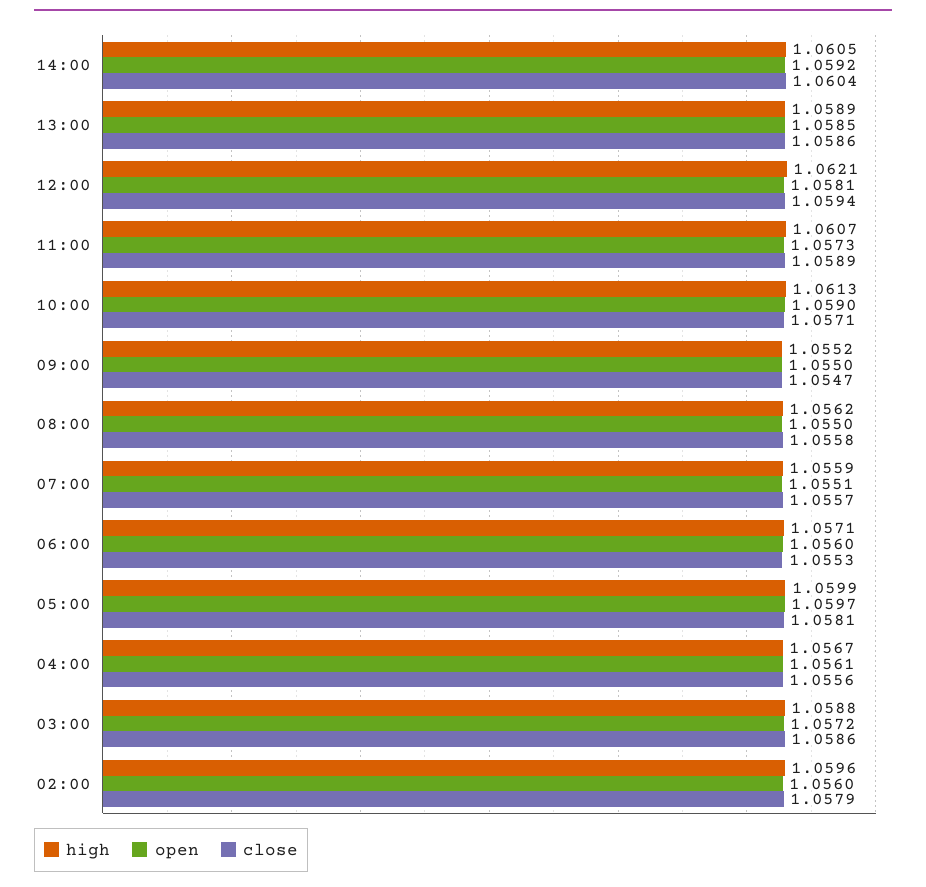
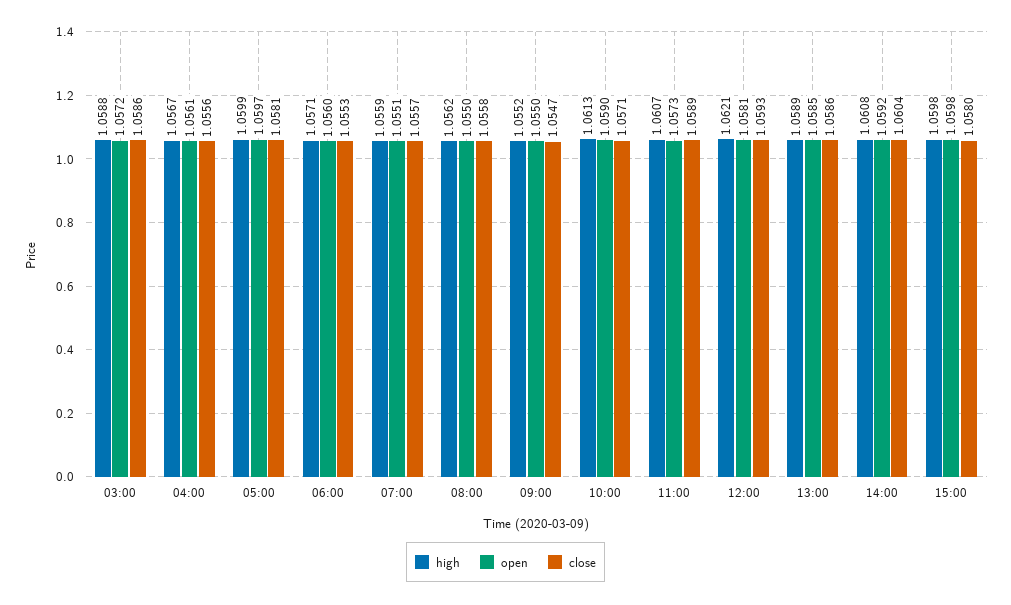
high, 14:00: 1.0605 -> 1.0608
close, 12:00: 1.0594 -> 1.0593
high, 02:00: 1.0596 -> none
open, 02:00: 1.056 -> none
close, 02:00: 1.0579 -> none
high, 15:00: none -> 1.0598
open, 15:00: none -> 1.0598
close, 15:00: none -> 1.058

